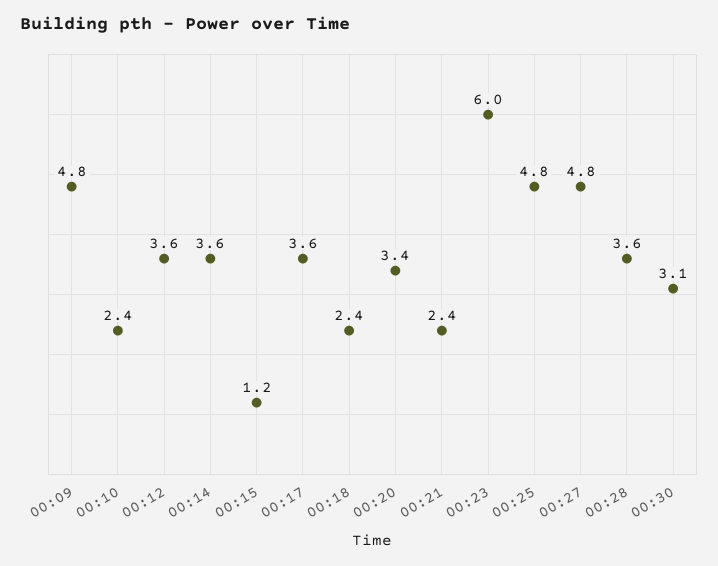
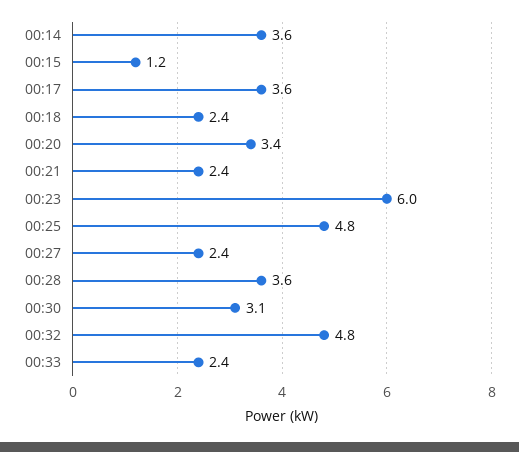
00:09: 4.8 -> none
00:10: 2.4 -> none
00:12: 3.6 -> none
00:27: 4.8 -> 2.4
00:32: none -> 4.8
00:33: none -> 2.4

